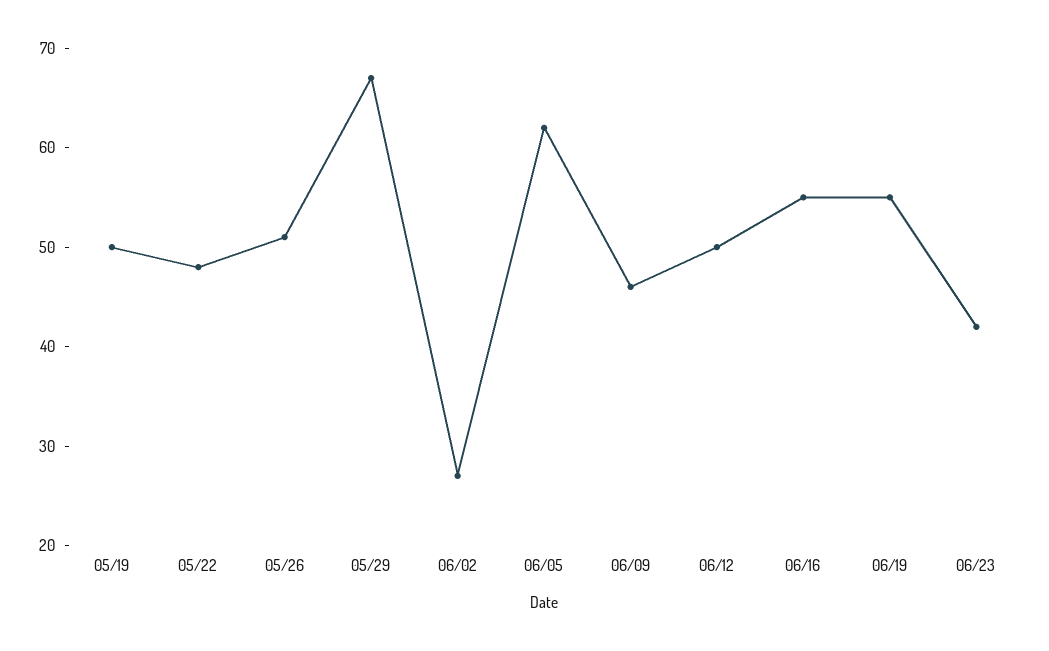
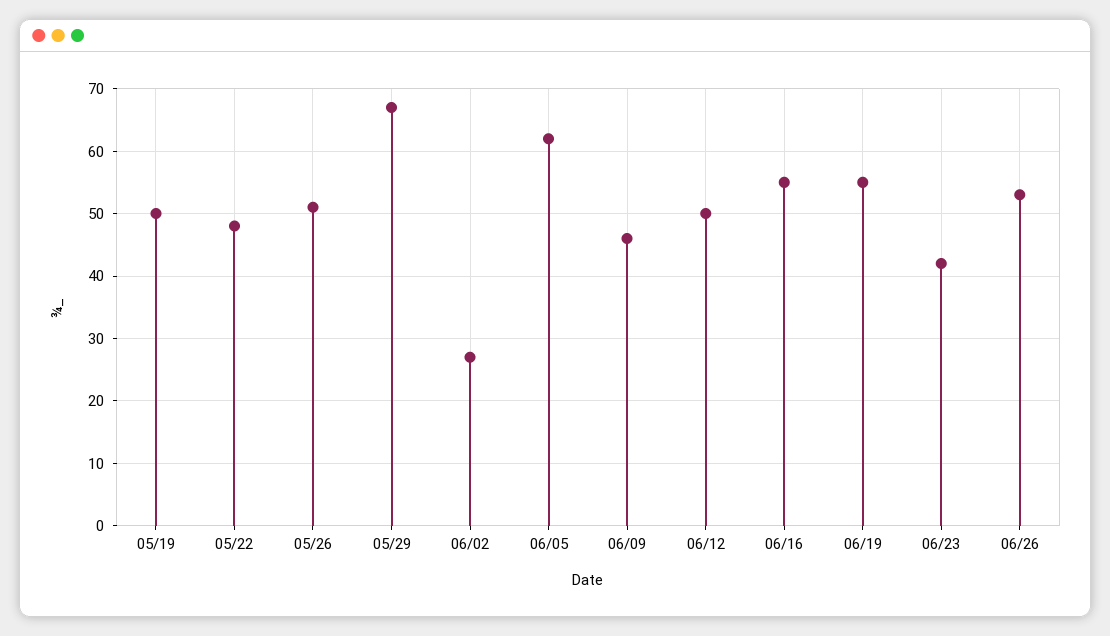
06/26: none -> 53

